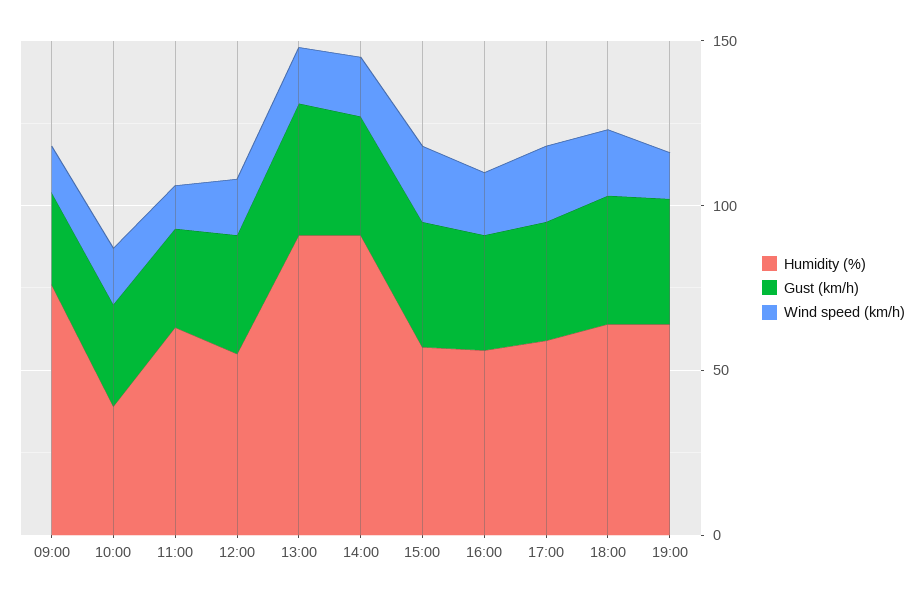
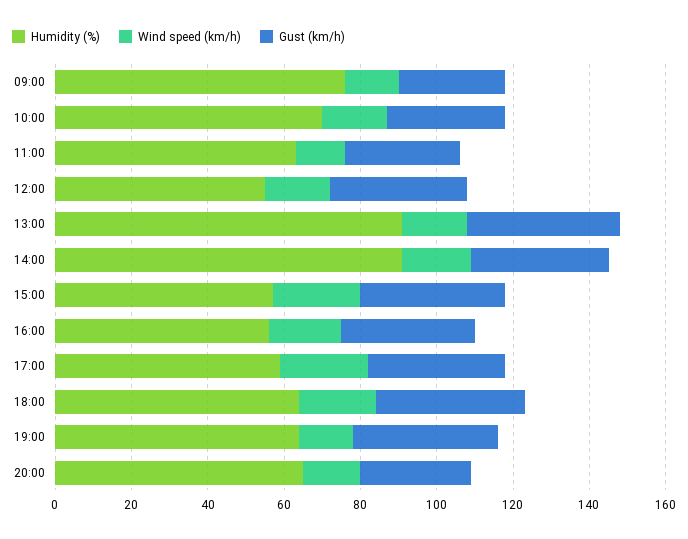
Humidity (%), 10:00: 40 -> 70
Humidity (%), 20:00: none -> 65
Wind speed (km/h), 20:00: none -> 15
Gust (km/h), 20:00: none -> 30

